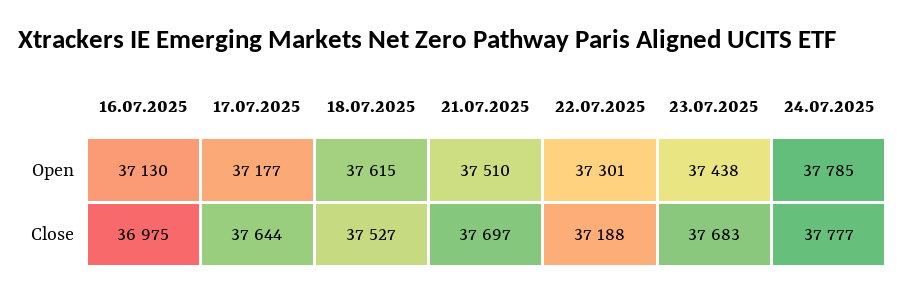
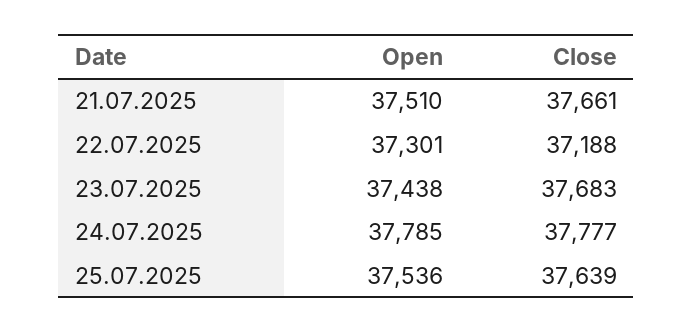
16.07.2025, Open: 37130 -> none
17.07.2025, Open: 37177 -> none
18.07.2025, Open: 37615 -> none
16.07.2025, Close: 36975 -> none
17.07.2025, Close: 37644 -> none
18.07.2025, Close: 37527 -> none
21.07.2025, Close: 37697 -> 37661
25.07.2025, Open: none -> 37536
25.07.2025, Close: none -> 37639

